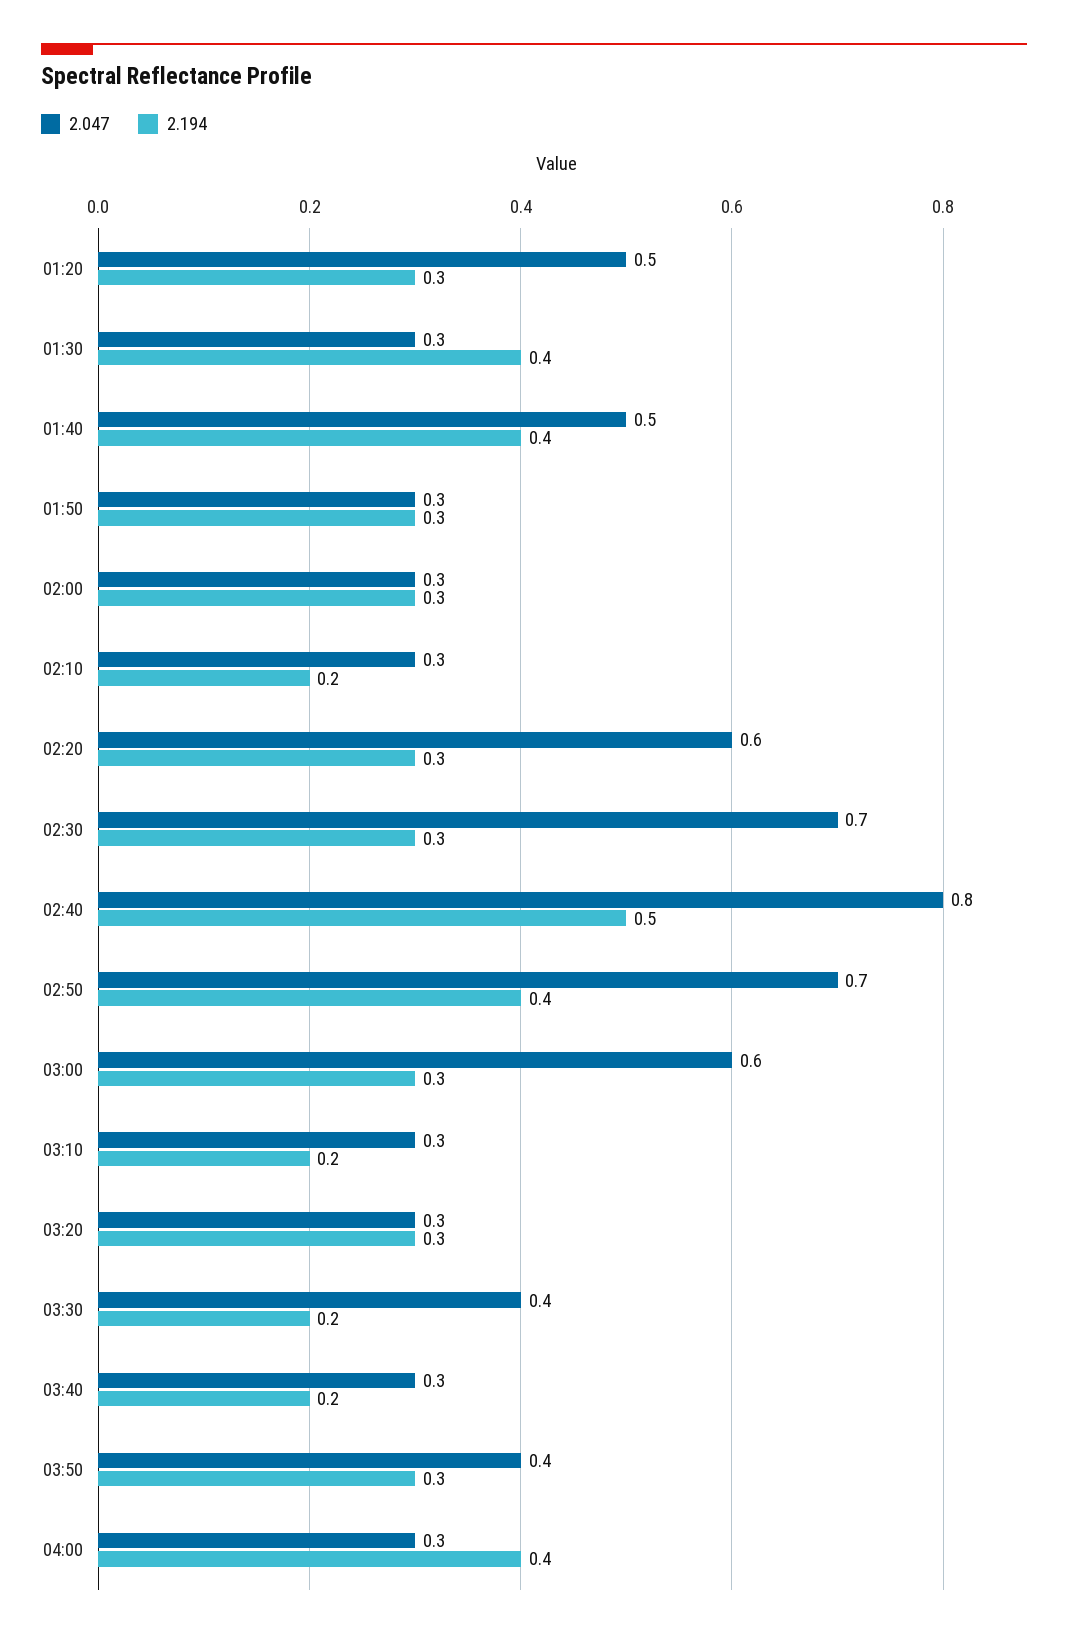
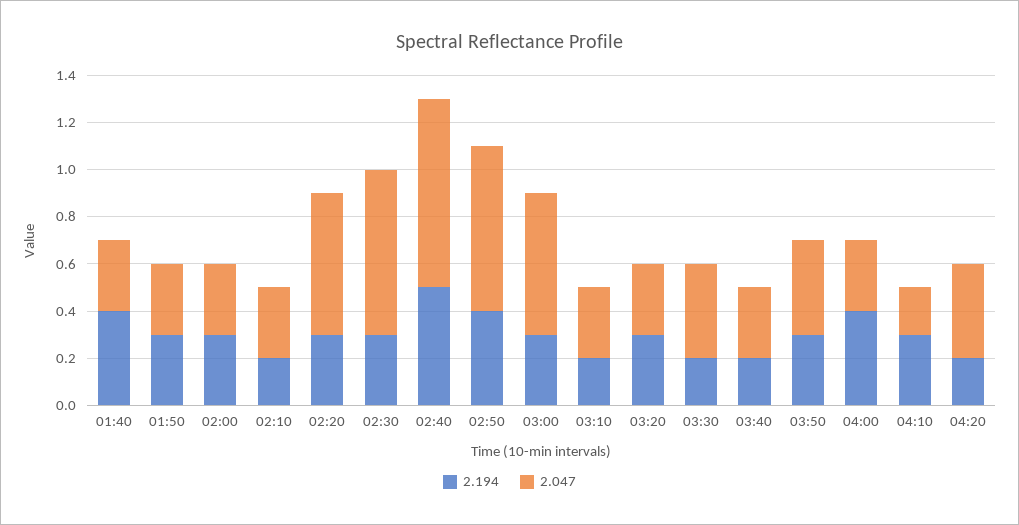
2.047, 01:20: 0.5 -> none
2.194, 01:20: 0.3 -> none
2.047, 01:30: 0.3 -> none
2.194, 01:30: 0.4 -> none
2.047, 01:40: 0.5 -> 0.3
2.194, 04:10: none -> 0.3
2.047, 04:10: none -> 0.2
2.194, 04:20: none -> 0.2
2.047, 04:20: none -> 0.4

